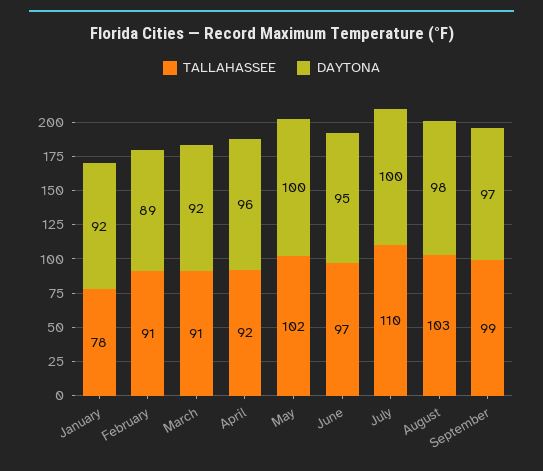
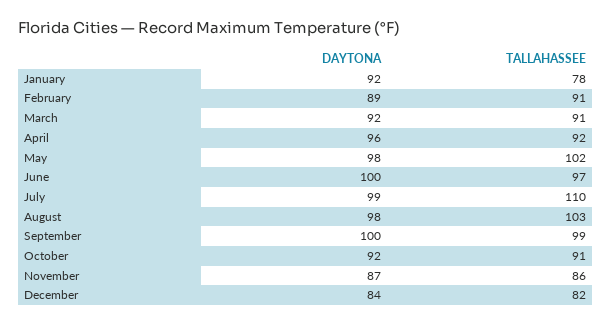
DAYTONA, May: 100 -> 98
DAYTONA, June: 95 -> 100
DAYTONA, July: 100 -> 99
DAYTONA, September: 97 -> 100
DAYTONA, October: none -> 92
TALLAHASSEE, October: none -> 91
DAYTONA, November: none -> 87
TALLAHASSEE, November: none -> 86
DAYTONA, December: none -> 84
TALLAHASSEE, December: none -> 82

